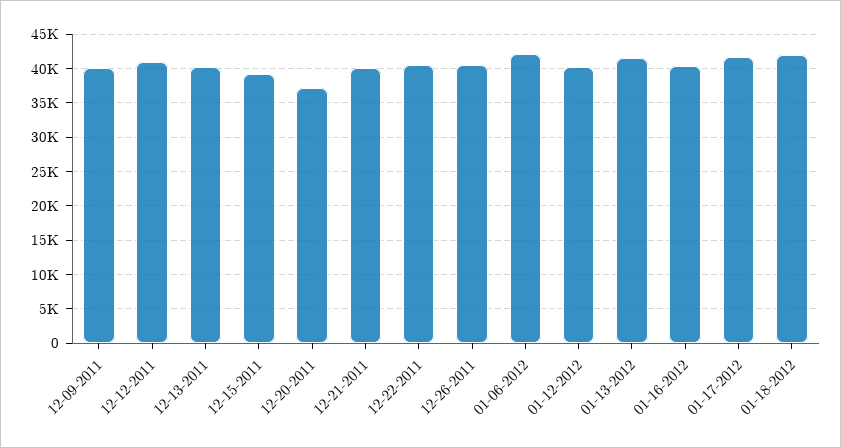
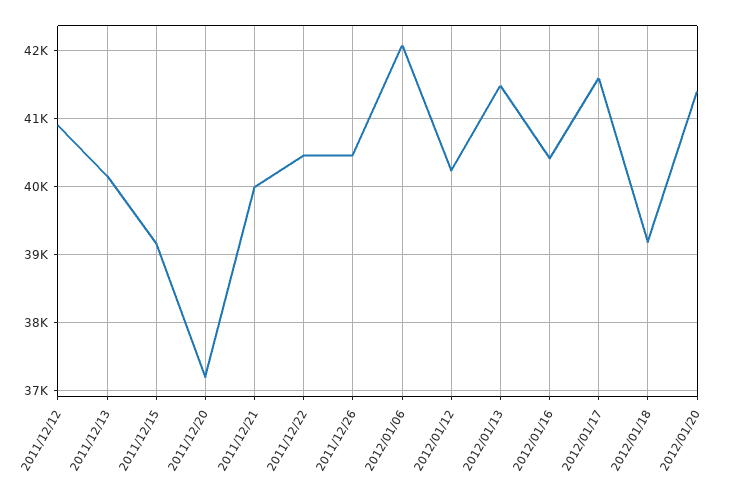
12-09-2011: 40000 -> none
01-18-2012: 42000 -> 39200
2012/01/20: none -> 41400

